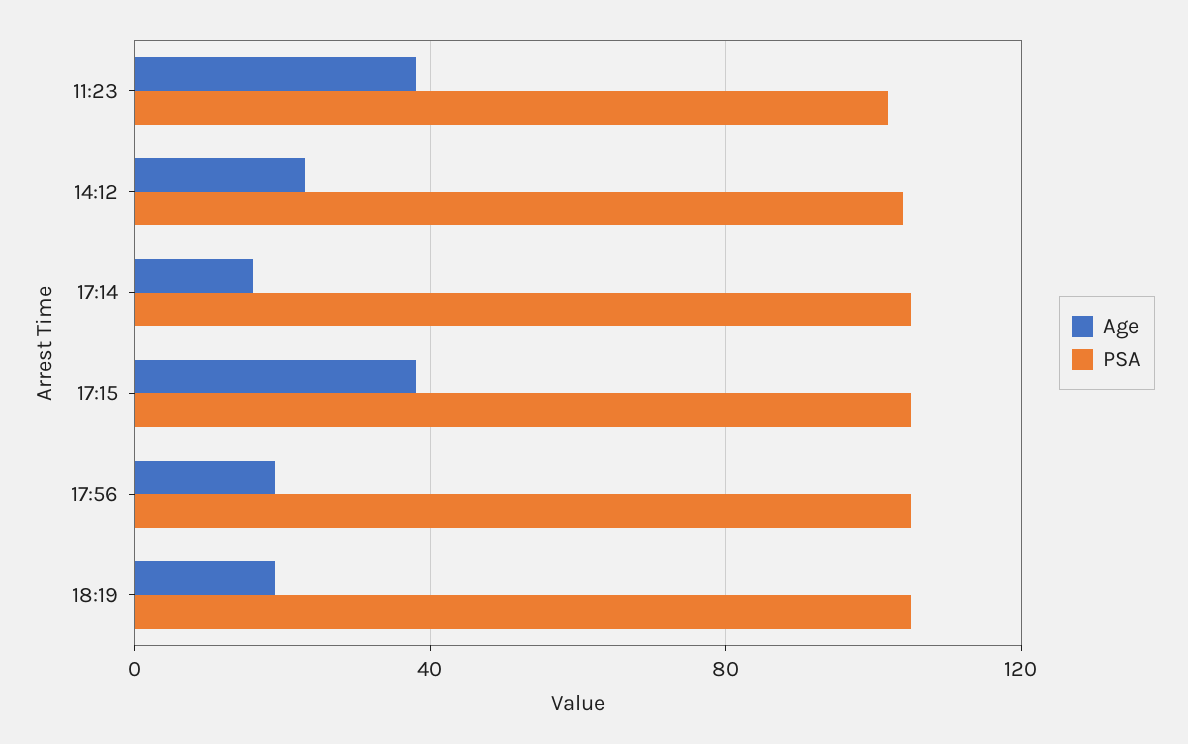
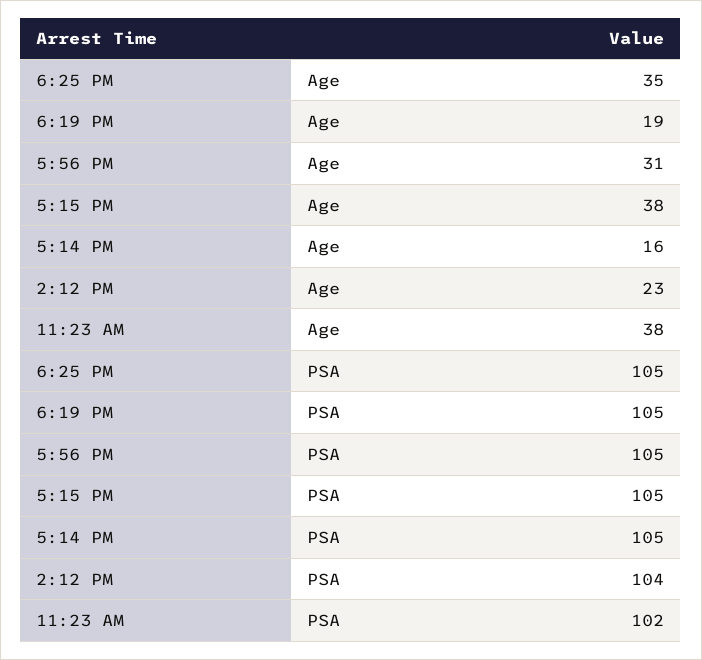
Age, 17:56: 20 -> 31
Age, 6:25 PM: none -> 35
PSA, 6:25 PM: none -> 105

